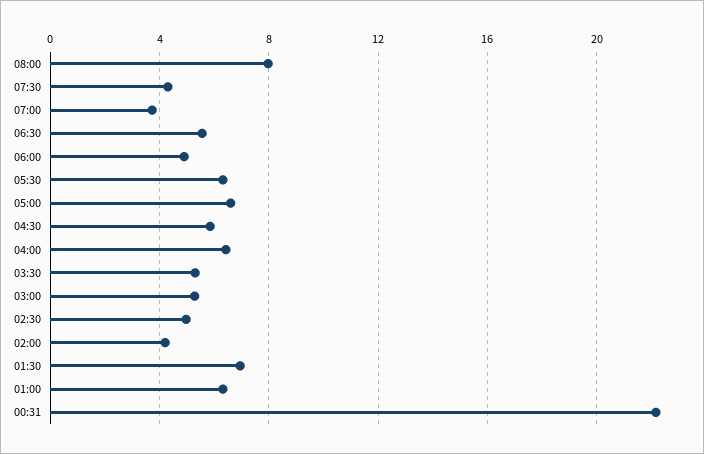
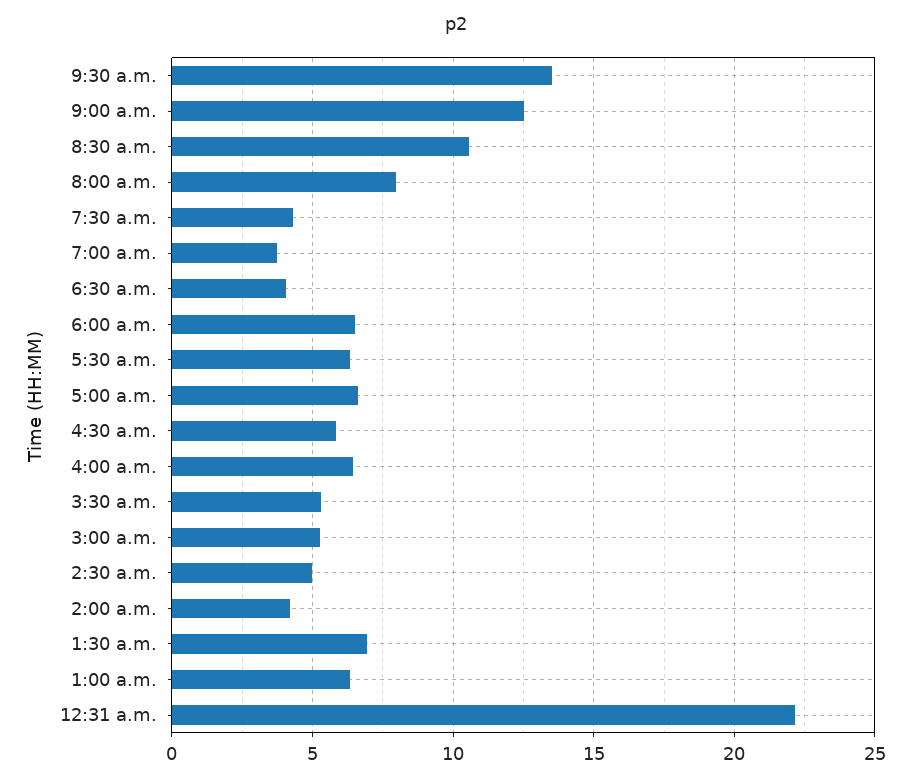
06:30: 5.5 -> 4
06:00: 5 -> 6.5
9:30 a.m.: none -> 13.5
9:00 a.m.: none -> 12.5
8:30 a.m.: none -> 10.5

